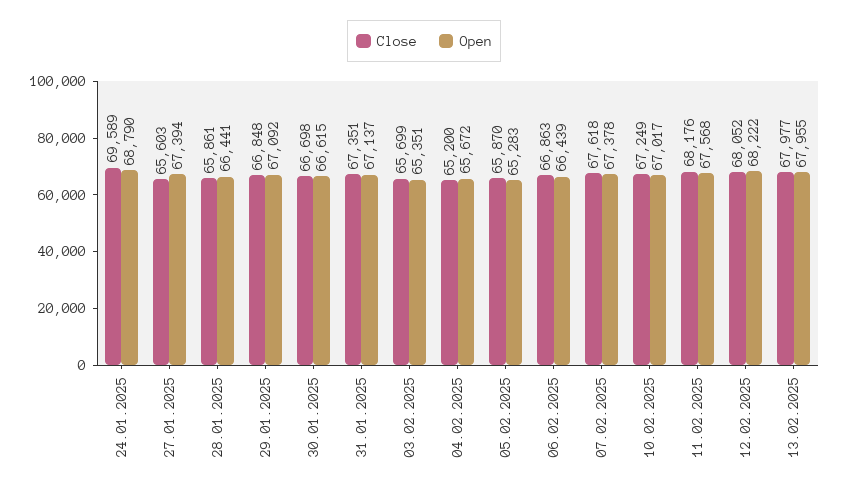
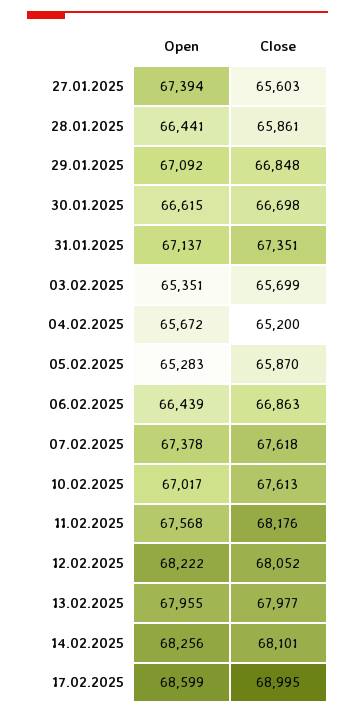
Close, 24.01.2025: 69589 -> none
Open, 24.01.2025: 68790 -> none
Close, 10.02.2025: 67249 -> 67613
Open, 14.02.2025: none -> 68256
Close, 14.02.2025: none -> 68101
Open, 17.02.2025: none -> 68599
Close, 17.02.2025: none -> 68995

